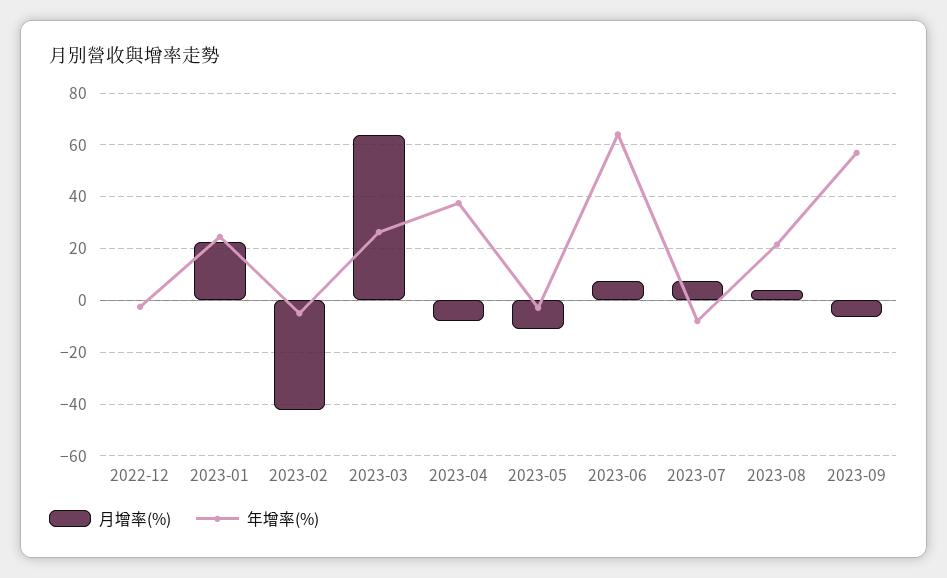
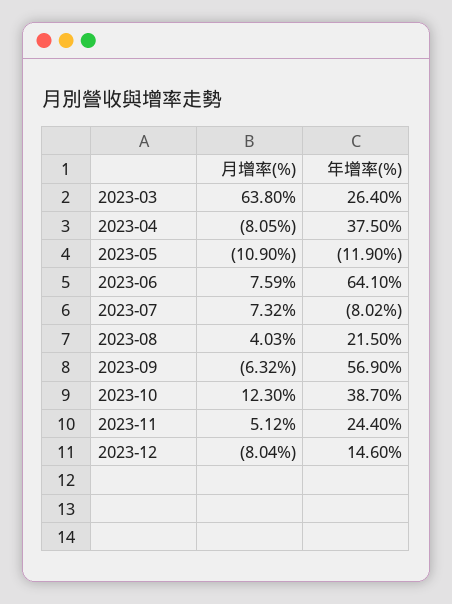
月增率(%), 2022-12: 0 -> none
年增率(%), 2022-12: -2.5 -> none
月增率(%), 2023-01: 22.5 -> none
年增率(%), 2023-01: 25 -> none
月增率(%), 2023-02: -42.5 -> none
年增率(%), 2023-02: -5 -> none
年增率(%), 2023-05: -2.5 -> -11.9
月增率(%), 2023-10: none -> 12.3
年增率(%), 2023-10: none -> 38.7
月增率(%), 2023-11: none -> 5.12
年增率(%), 2023-11: none -> 24.4
月增率(%), 2023-12: none -> -8.04
年增率(%), 2023-12: none -> 14.6

